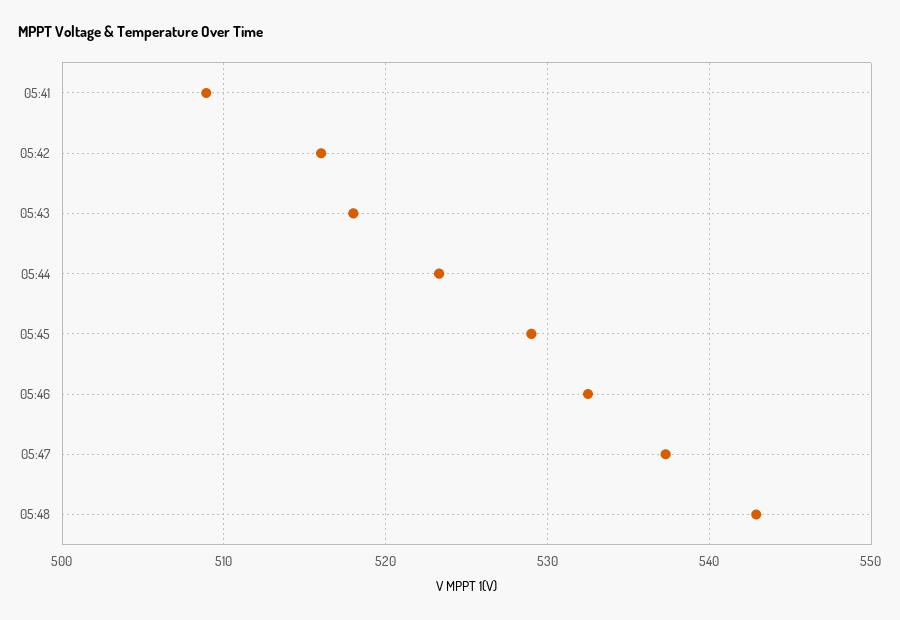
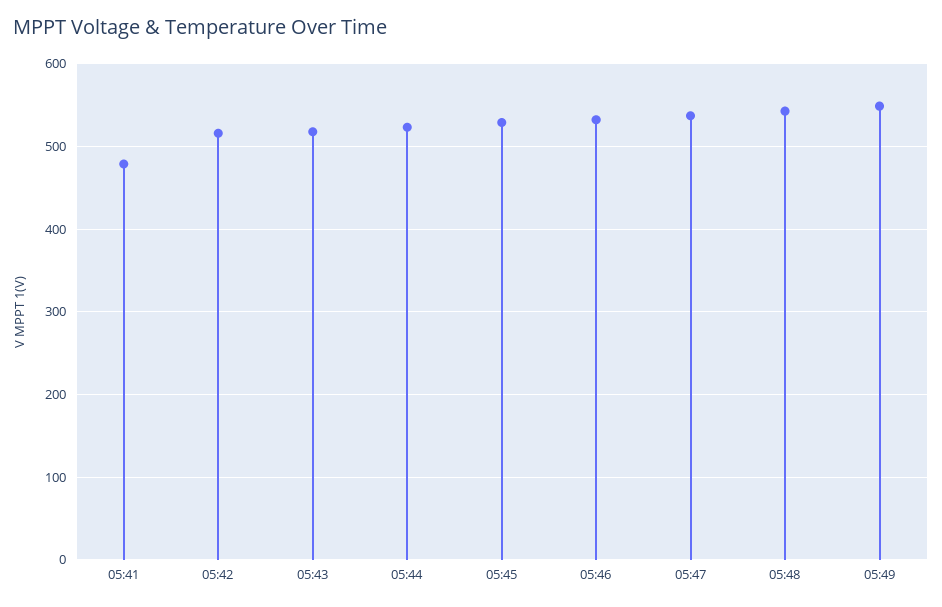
05:41: 509 -> 480
05:49: none -> 550

